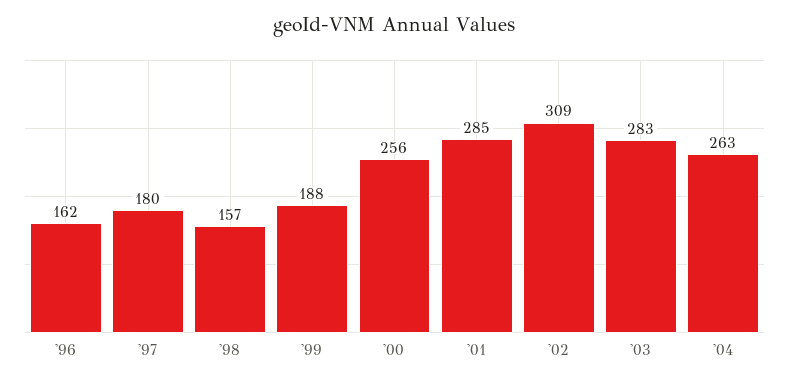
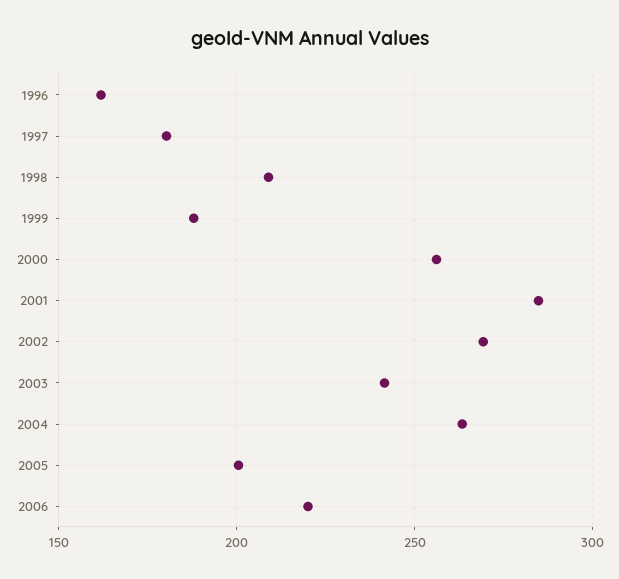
'98: 157 -> 210
'02: 309 -> 270
'03: 283 -> 240
2005: none -> 200
2006: none -> 220

